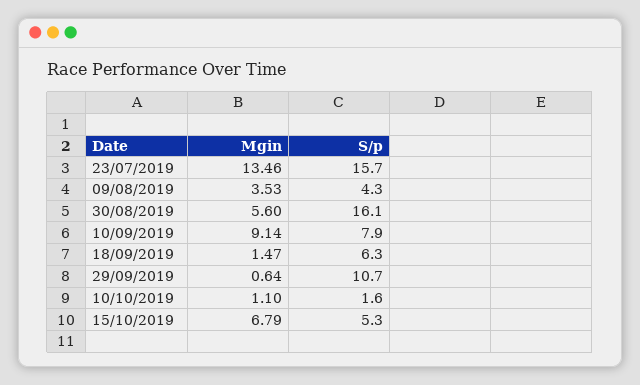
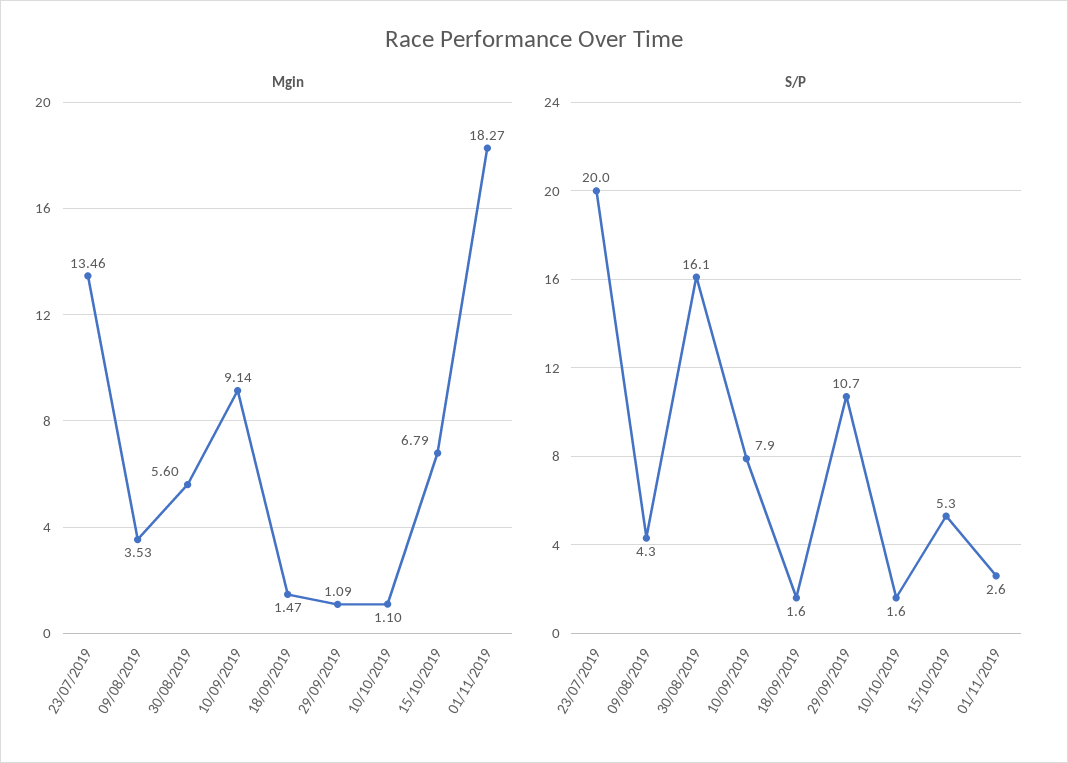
S/p, 23/07/2019: 15.7 -> 20
S/p, 18/09/2019: 6.3 -> 1.6
Mgin, 29/09/2019: 0.64 -> 1.09
Mgin, 01/11/2019: none -> 18.27
S/p, 01/11/2019: none -> 2.6

